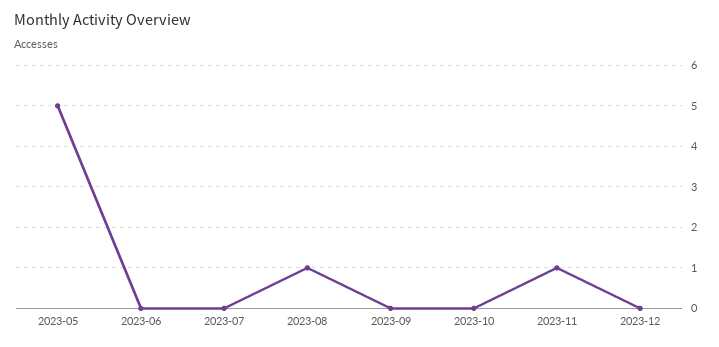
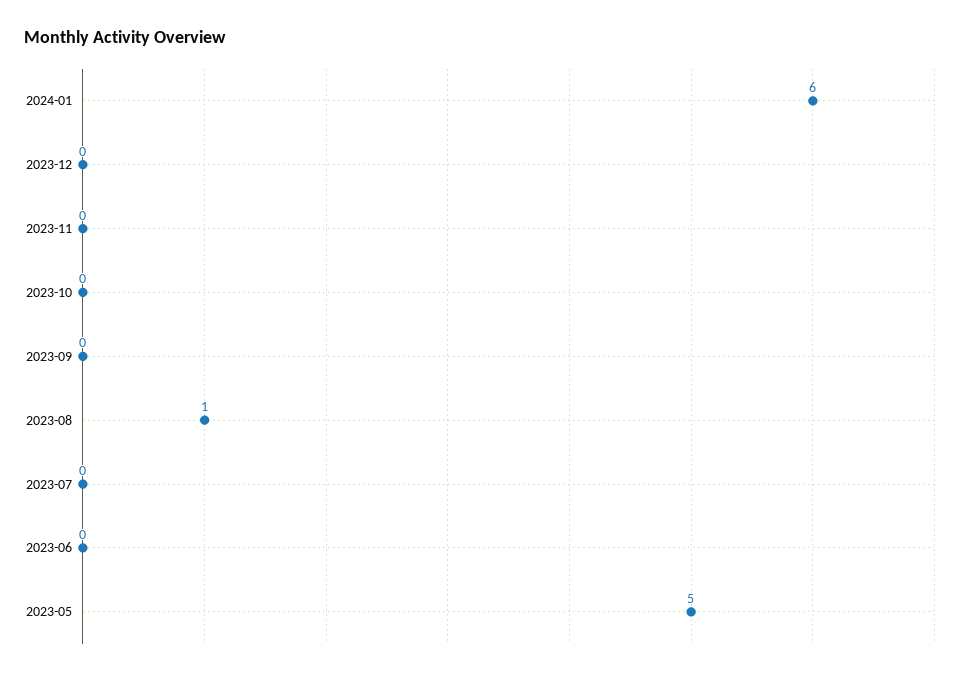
2023-11: 1 -> 0
2024-01: none -> 6

